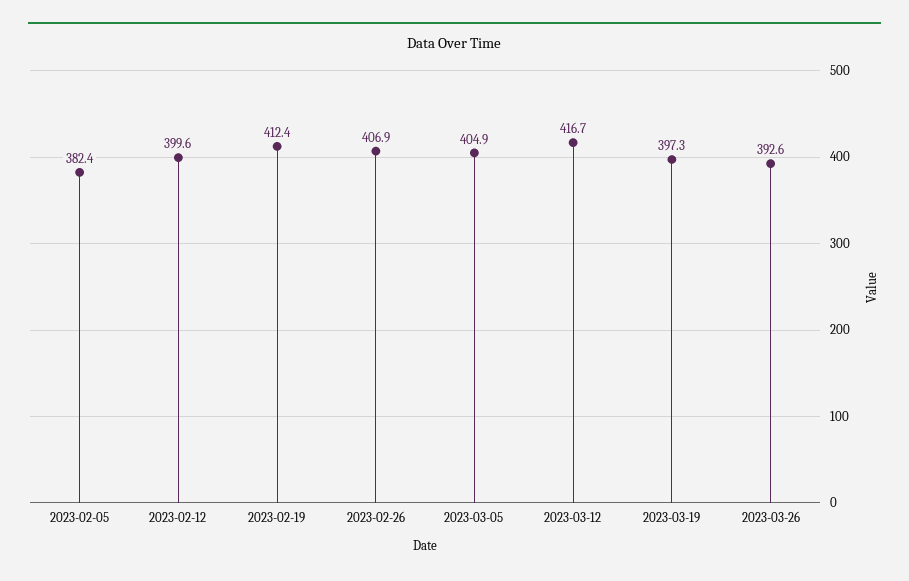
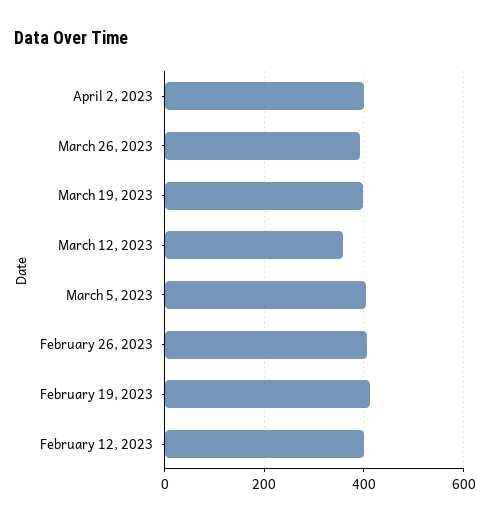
2023-02-05: 382.4 -> none
2023-03-12: 416.7 -> 360
April 2, 2023: none -> 400

